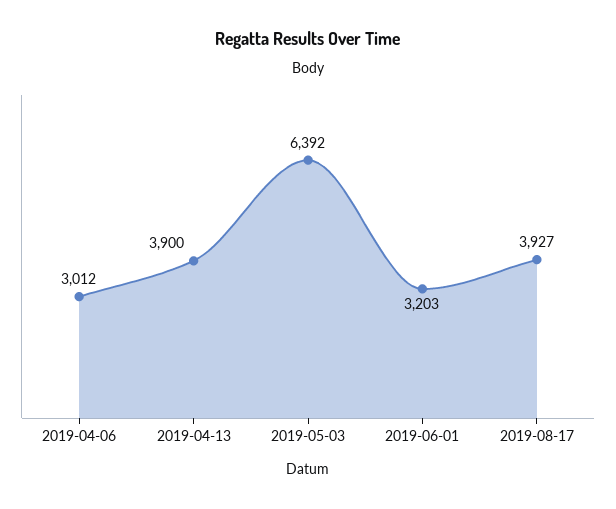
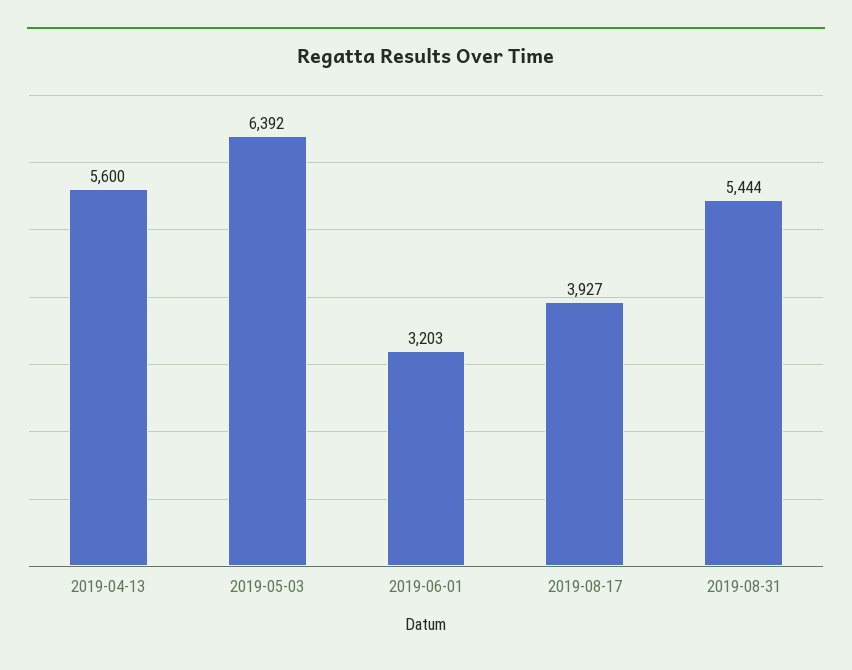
2019-04-06: 3012 -> none
2019-04-13: 3900 -> 5600
2019-08-31: none -> 5444

